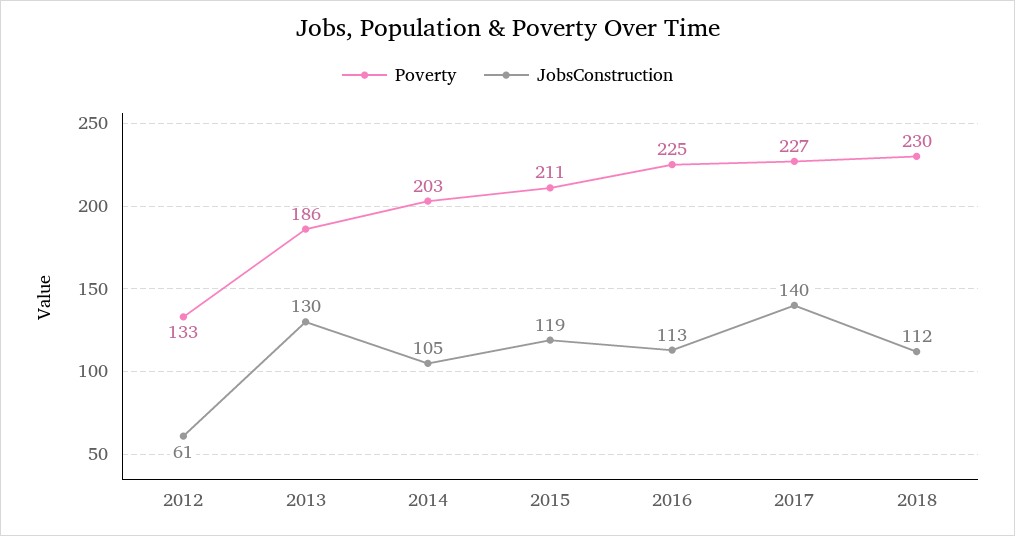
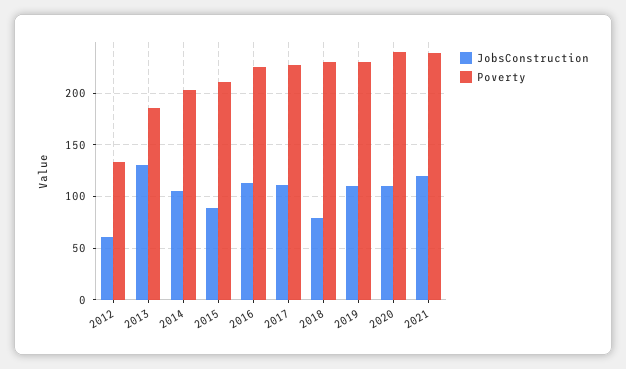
JobsConstruction, 2015: 119 -> 90
JobsConstruction, 2017: 140 -> 110
JobsConstruction, 2018: 112 -> 80
JobsConstruction, 2019: none -> 110
Poverty, 2019: none -> 230
JobsConstruction, 2020: none -> 110
Poverty, 2020: none -> 240
JobsConstruction, 2021: none -> 120
Poverty, 2021: none -> 240

